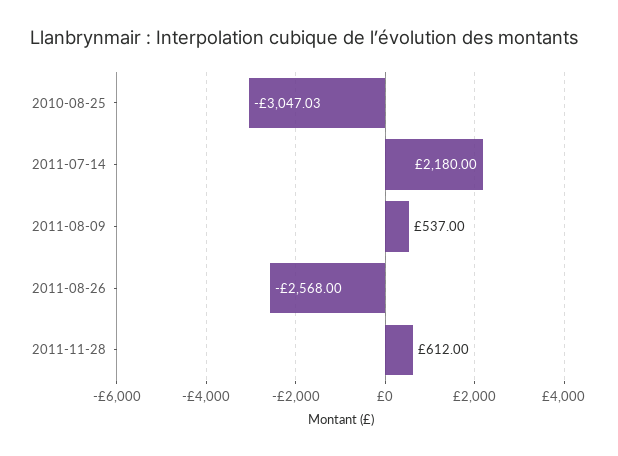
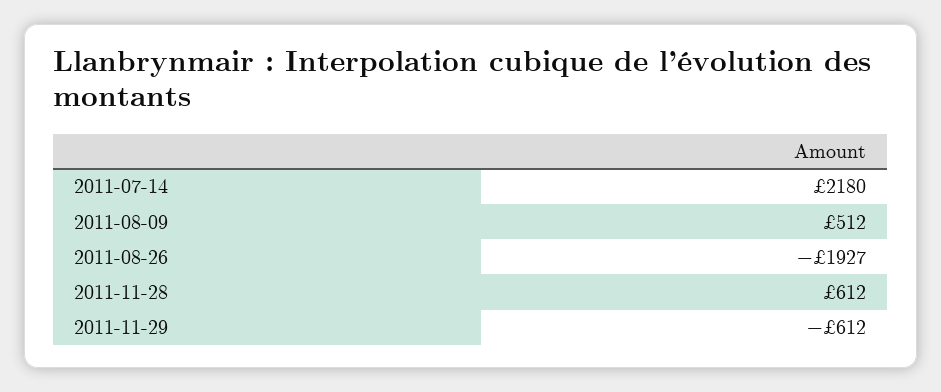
2010-08-25: -3047.03 -> none
2011-08-09: 537 -> 512
2011-08-26: -2568 -> -1927
2011-11-29: none -> -612

